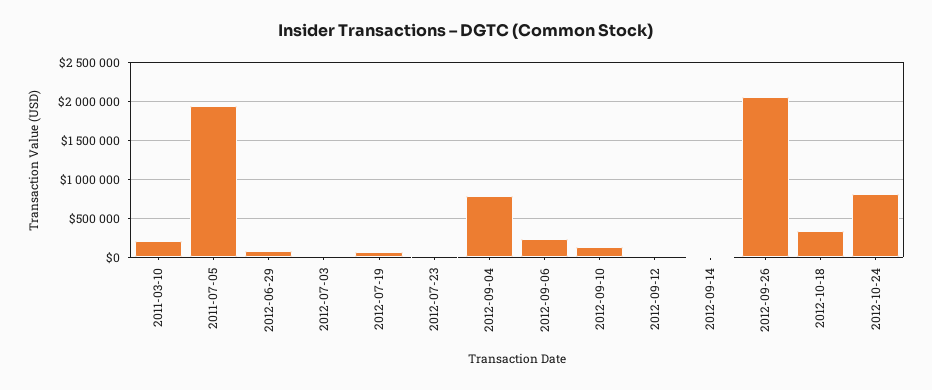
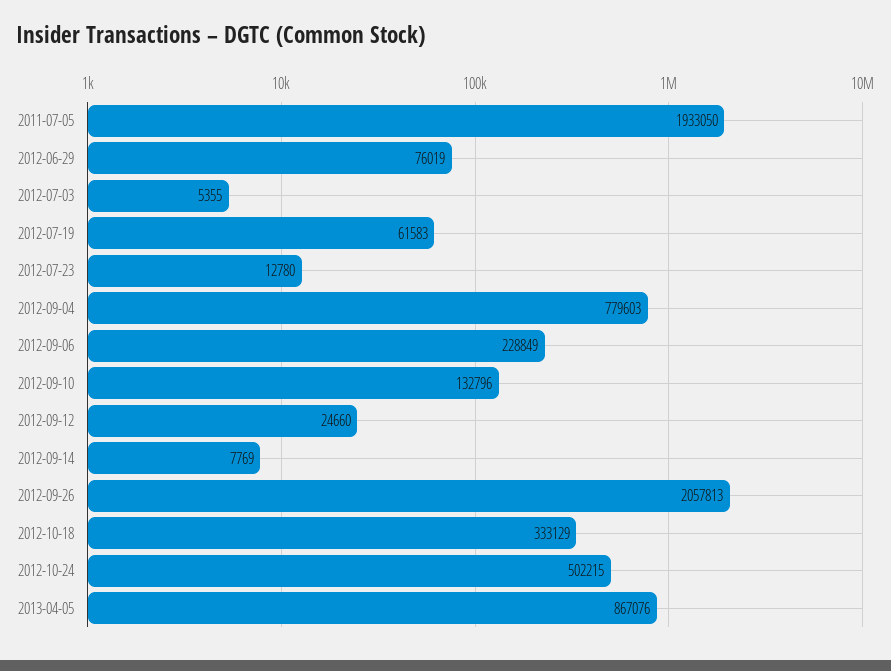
2011-03-10: 200000 -> none
2012-10-24: 800000 -> 502215
2013-04-05: none -> 867076

